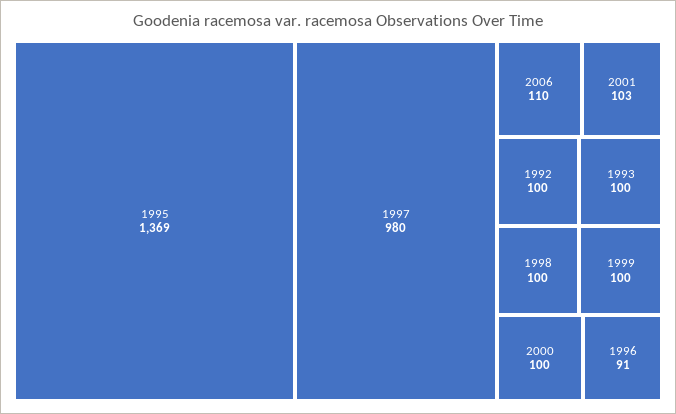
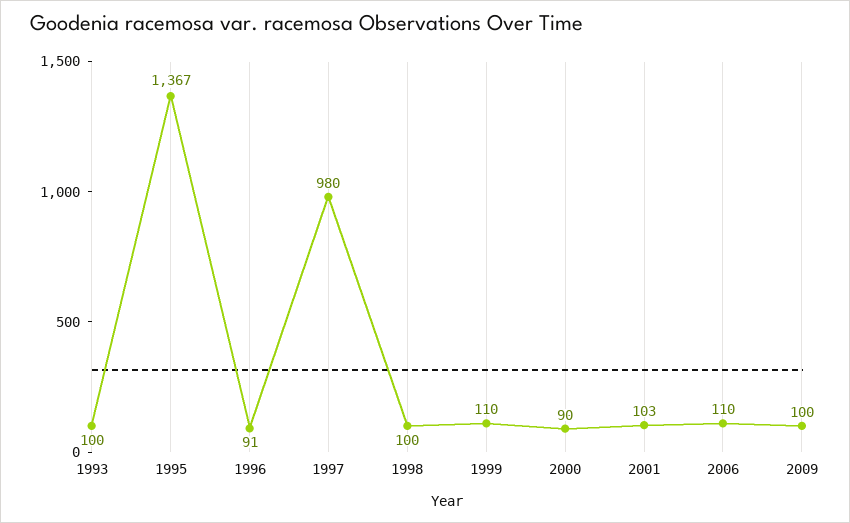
1995: 1369 -> 1367
1992: 100 -> none
1999: 100 -> 110
2000: 100 -> 90
2009: none -> 100

